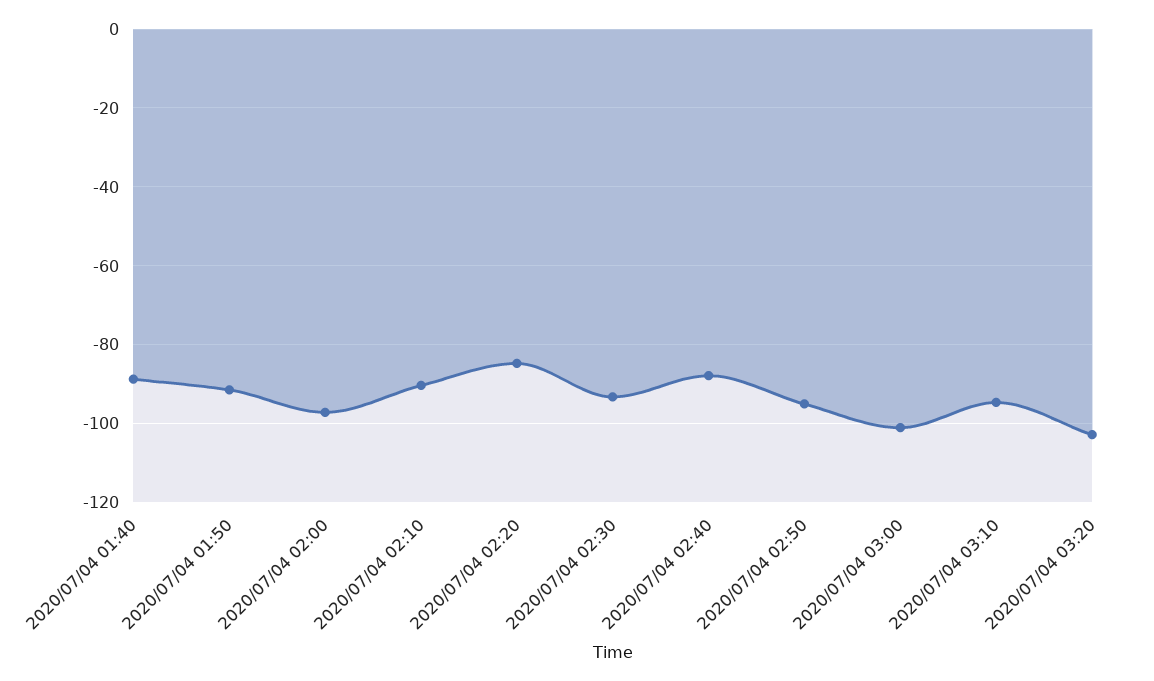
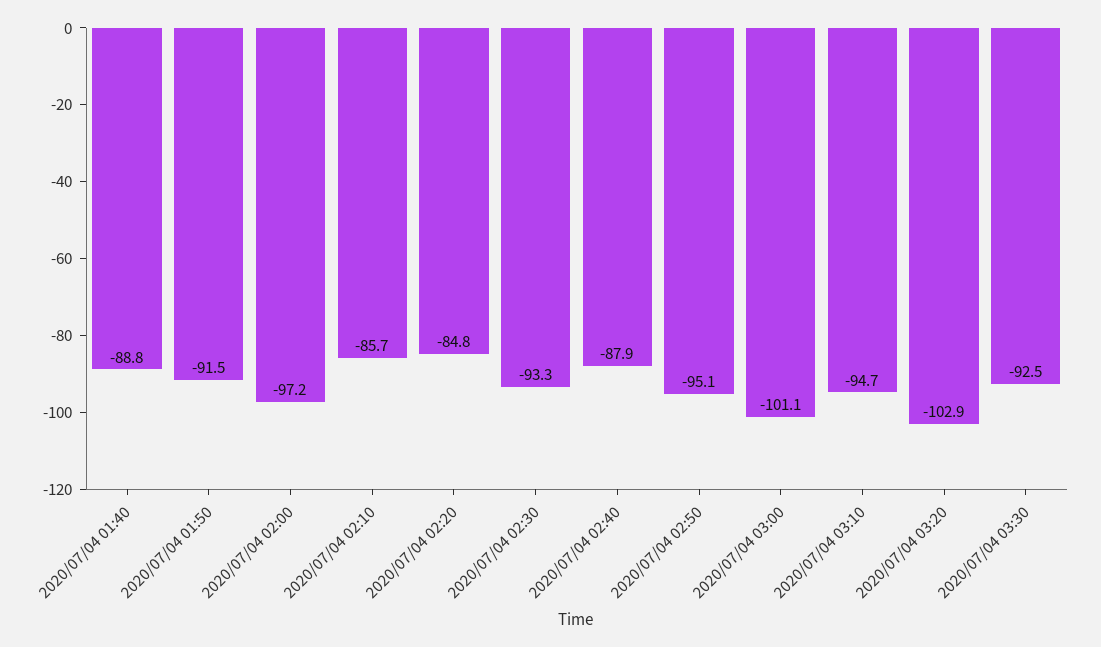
2020/07/04 02:10: -90 -> -85.7
2020/07/04 03:30: none -> -92.5

